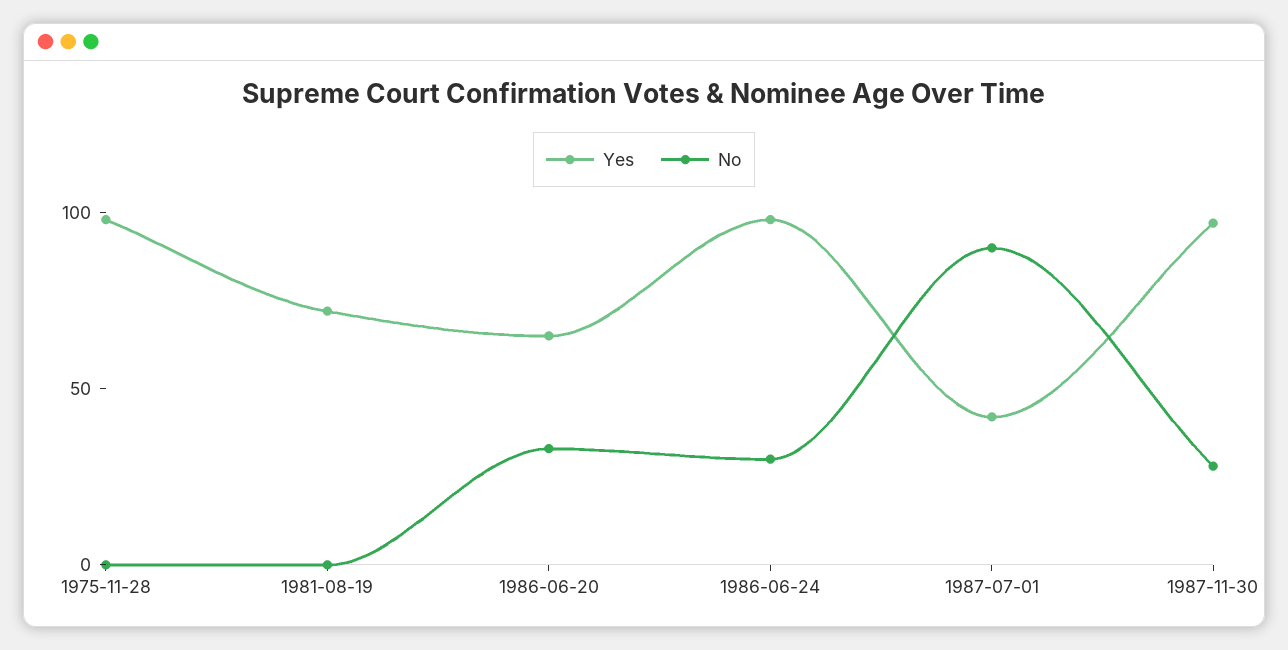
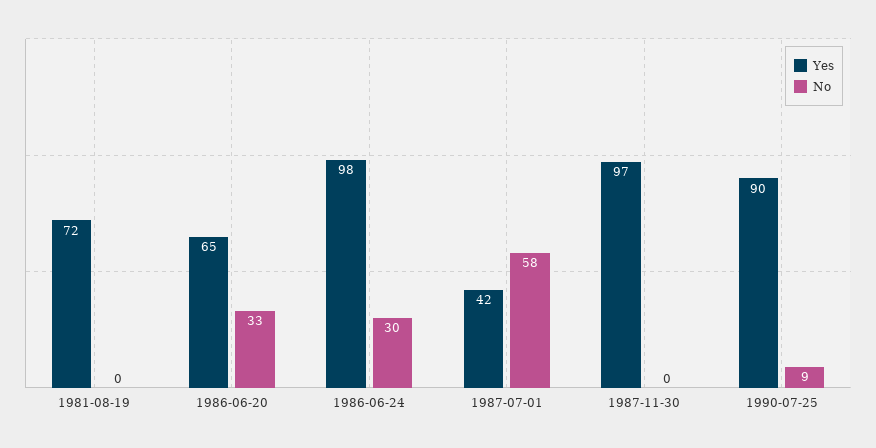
Yes, 1975-11-28: 100 -> none
No, 1975-11-28: 0 -> none
No, 1987-07-01: 90 -> 58
No, 1987-11-30: 30 -> 0
Yes, 1990-07-25: none -> 90
No, 1990-07-25: none -> 9

